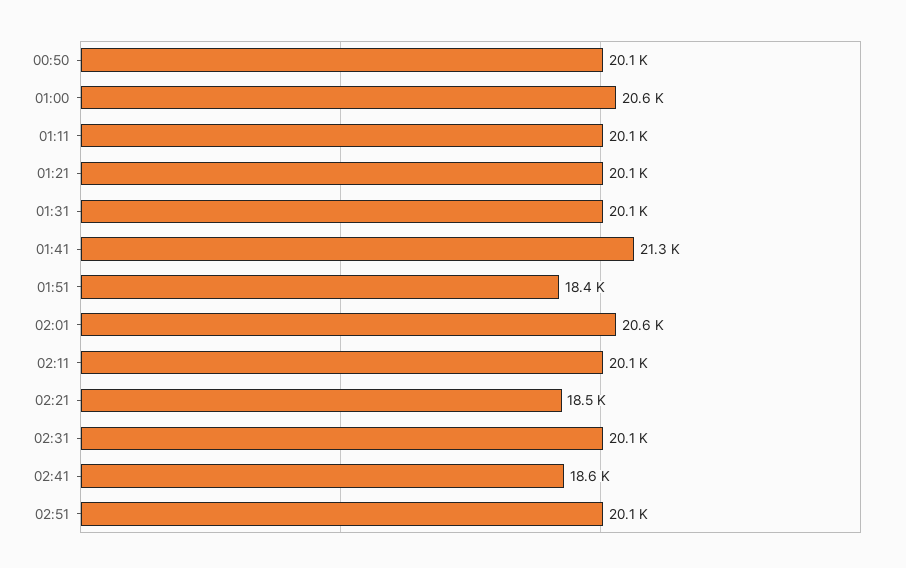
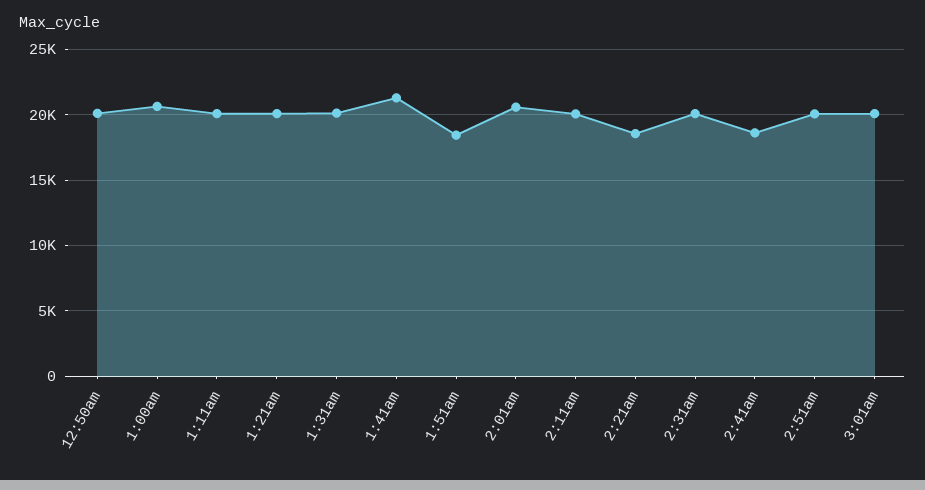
3:01am: none -> 20000

